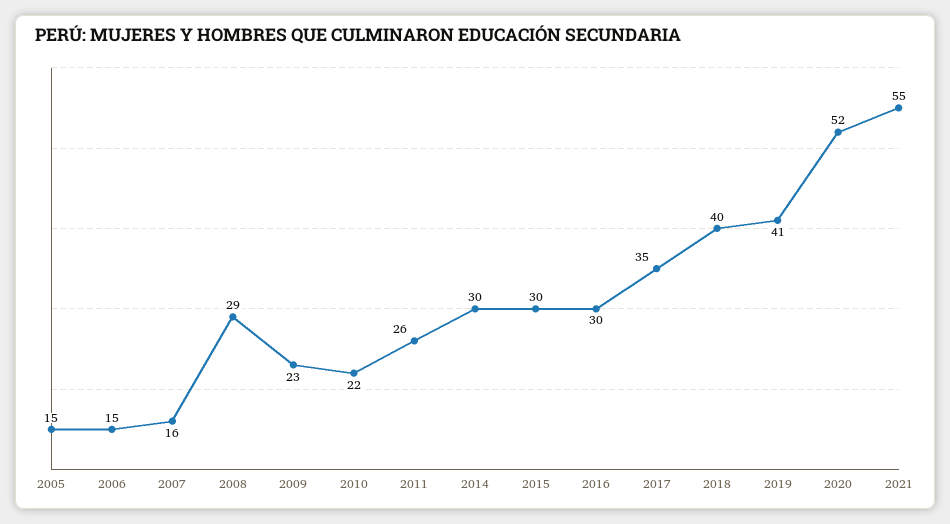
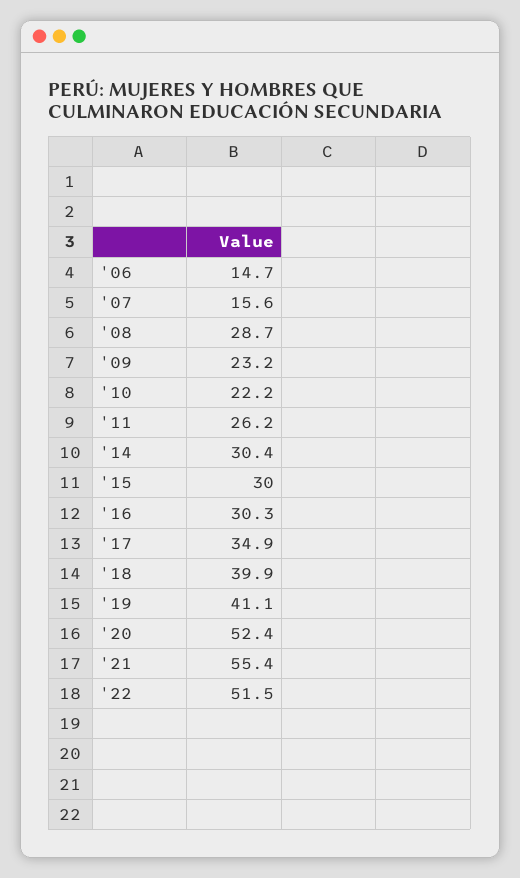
2005: 15 -> none
'22: none -> 51.5

